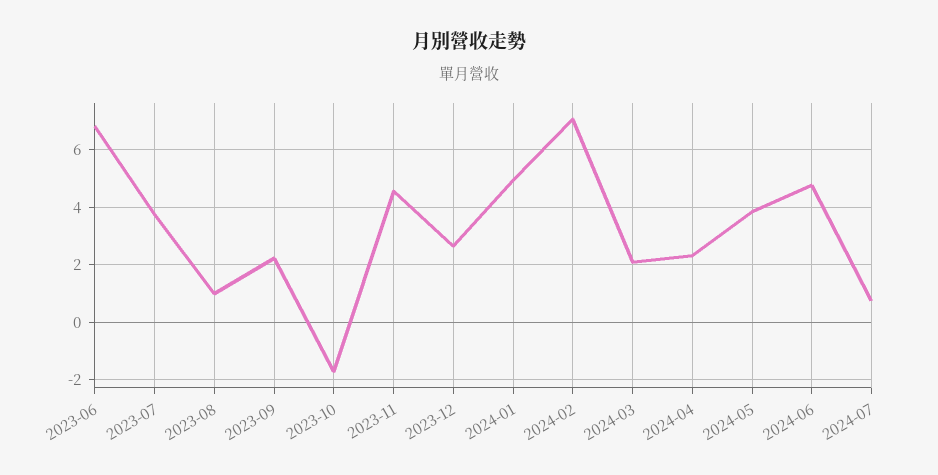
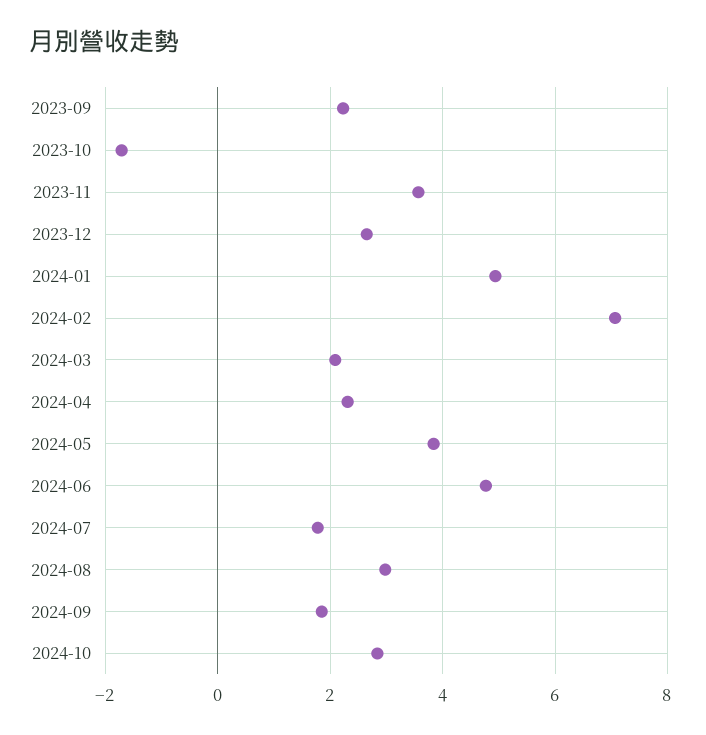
2023-06: 6.75 -> none
2023-07: 3.75 -> none
2023-08: 1 -> none
2023-11: 4.5 -> 3.6
2024-07: 0.75 -> 1.8
2024-08: none -> 3
2024-09: none -> 1.8
2024-10: none -> 2.8

